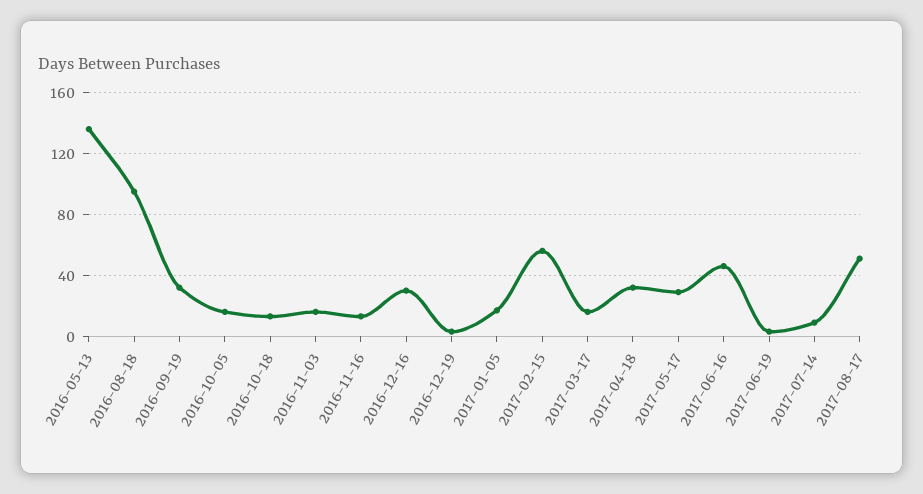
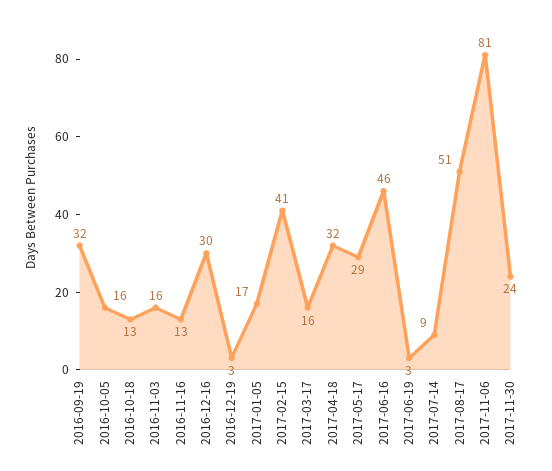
2016-05-13: 135 -> none
2016-08-18: 95 -> none
2017-02-15: 55 -> 41
2017-11-06: none -> 81
2017-11-30: none -> 24

